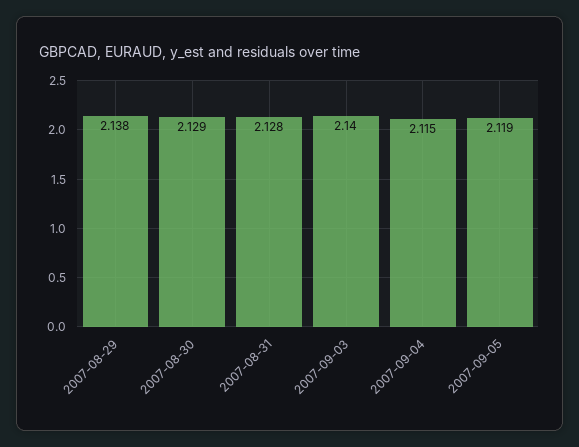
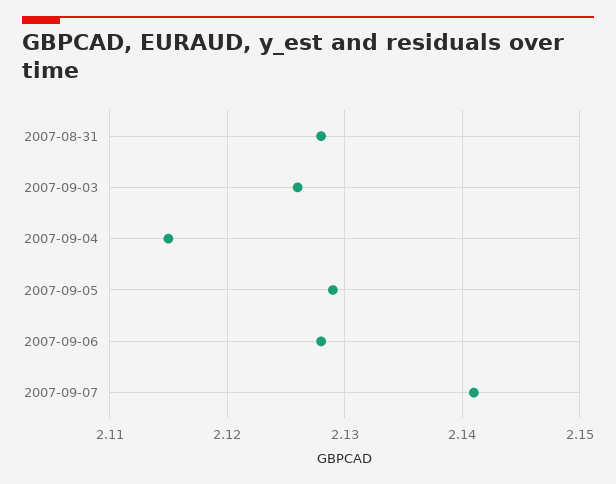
2007-08-29: 2.138 -> none
2007-08-30: 2.129 -> none
2007-09-03: 2.14 -> 2.126
2007-09-05: 2.119 -> 2.129
2007-09-06: none -> 2.128
2007-09-07: none -> 2.141

